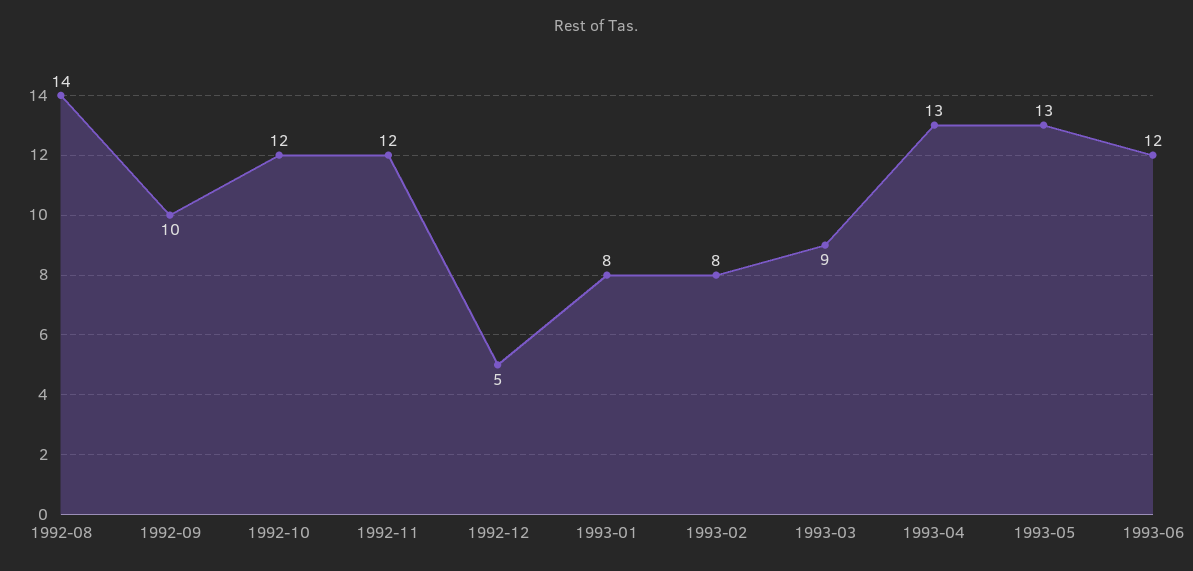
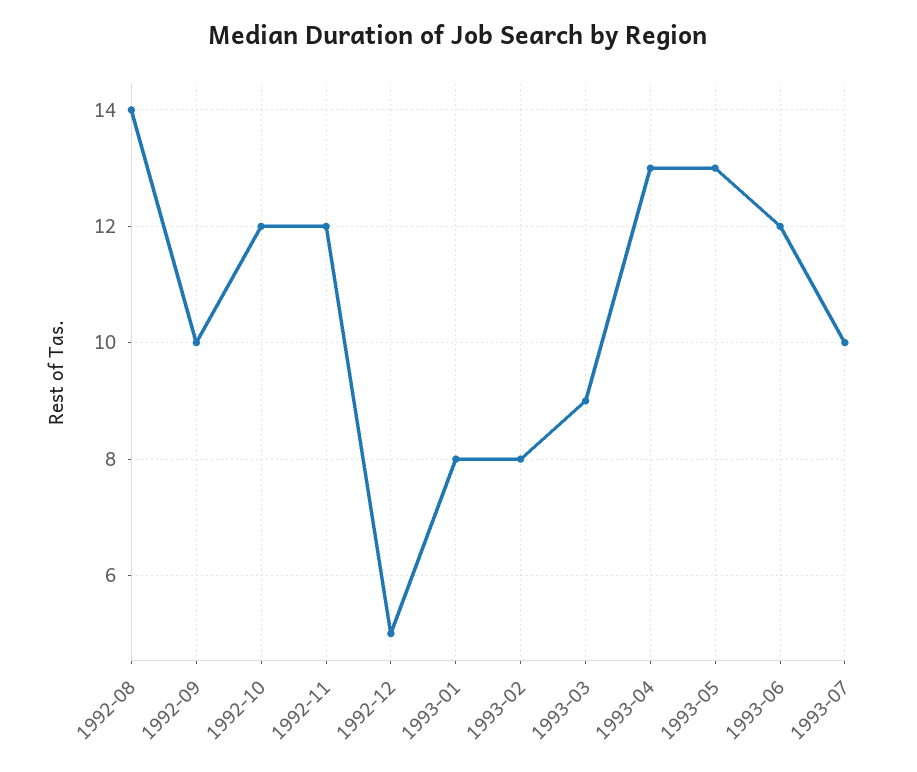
1993-07: none -> 10

